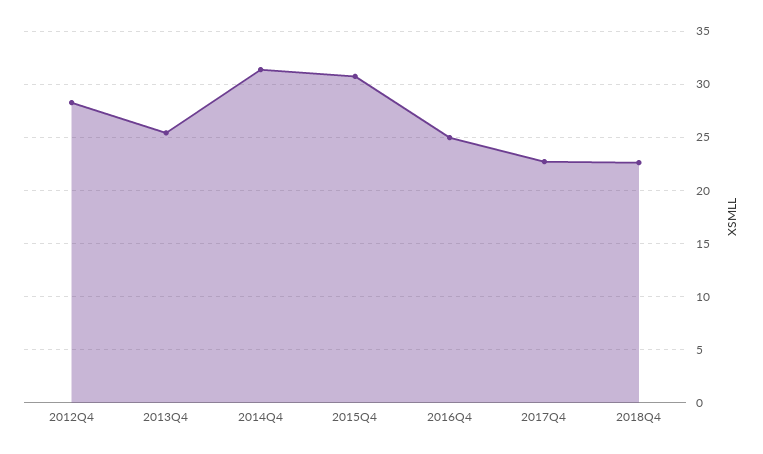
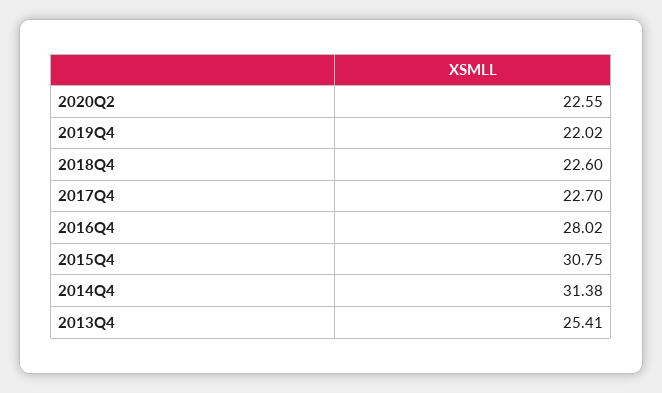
2012Q4: 28 -> none
2016Q4: 25 -> 28.02
2020Q2: none -> 22.55
2019Q4: none -> 22.02

